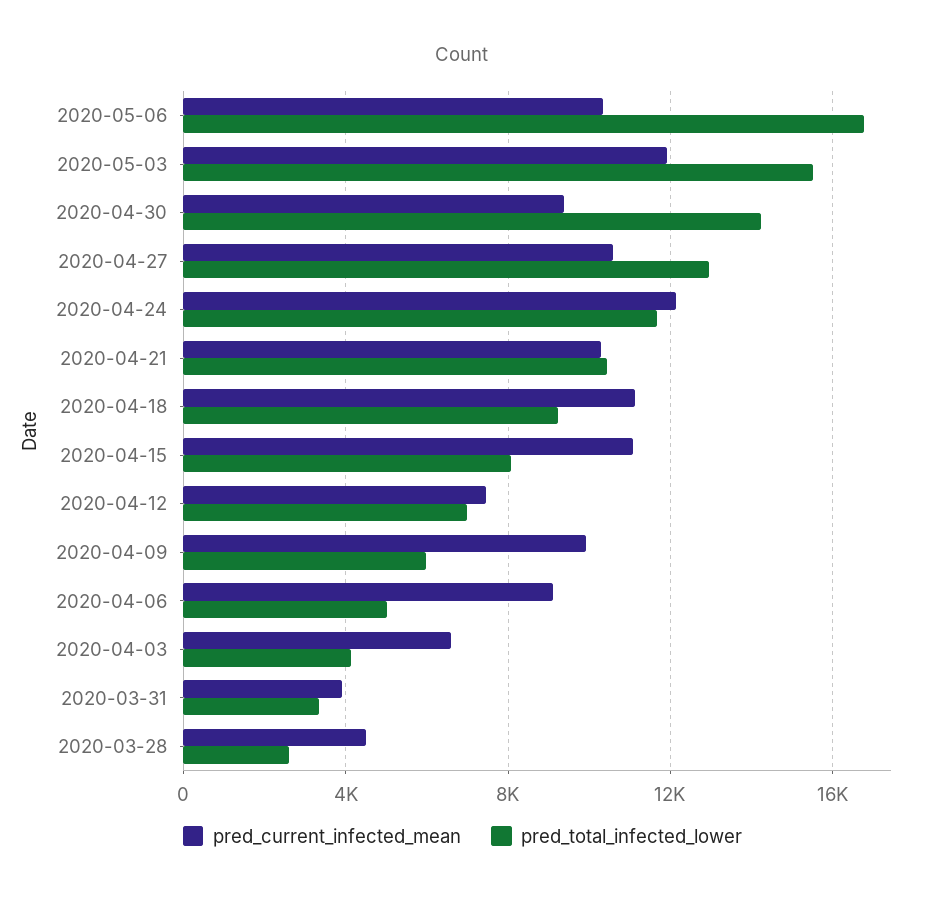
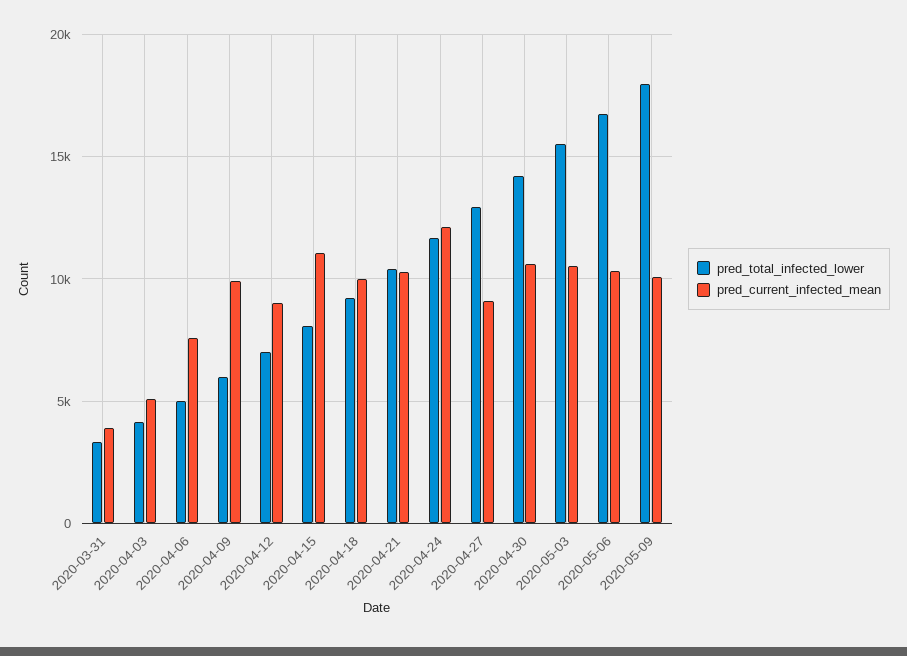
pred_current_infected_mean, 2020-05-03: 12000 -> 10500
pred_current_infected_mean, 2020-04-30: 9500 -> 10500
pred_current_infected_mean, 2020-04-27: 10500 -> 9000
pred_current_infected_mean, 2020-04-18: 11000 -> 10000
pred_current_infected_mean, 2020-04-12: 7500 -> 9000
pred_current_infected_mean, 2020-04-06: 9000 -> 7500
pred_current_infected_mean, 2020-04-03: 6500 -> 5000
pred_current_infected_mean, 2020-03-28: 4500 -> none
pred_total_infected_lower, 2020-03-28: 2500 -> none
pred_total_infected_lower, 2020-05-09: none -> 18000
pred_current_infected_mean, 2020-05-09: none -> 10000

